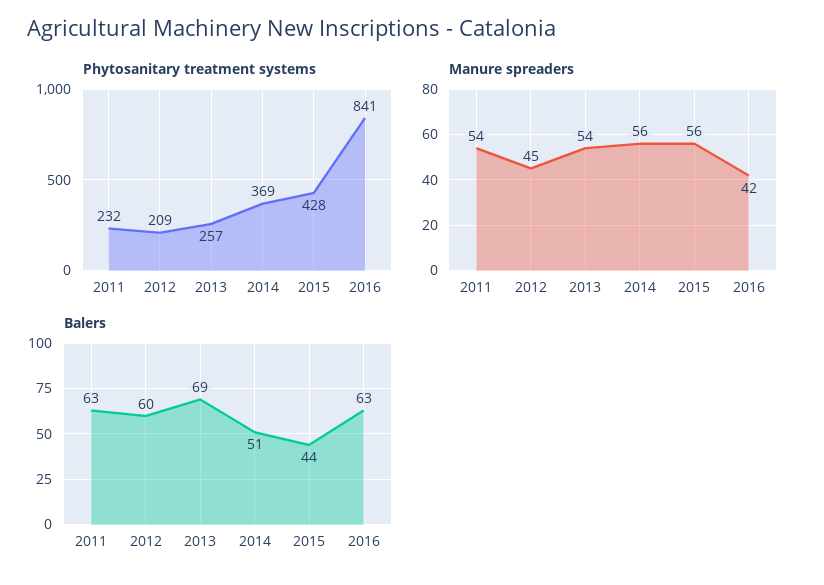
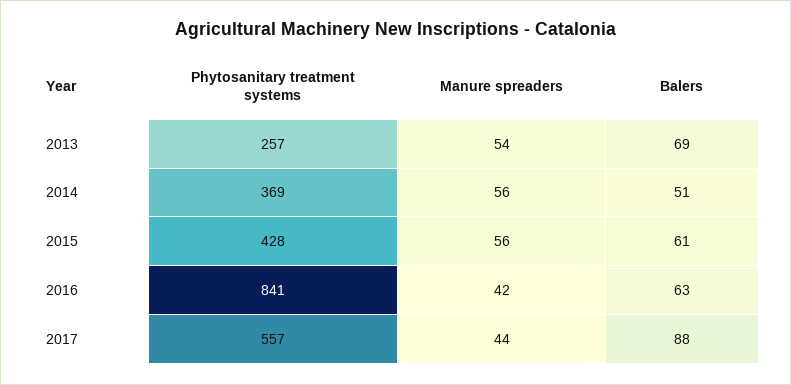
Phytosanitary treatment systems, 2011: 232 -> none
Phytosanitary treatment systems, 2012: 209 -> none
Manure spreaders, 2011: 54 -> none
Manure spreaders, 2012: 45 -> none
Balers, 2011: 63 -> none
Balers, 2012: 60 -> none
Balers, 2015: 44 -> 61
Phytosanitary treatment systems, 2017: none -> 557
Manure spreaders, 2017: none -> 44
Balers, 2017: none -> 88

